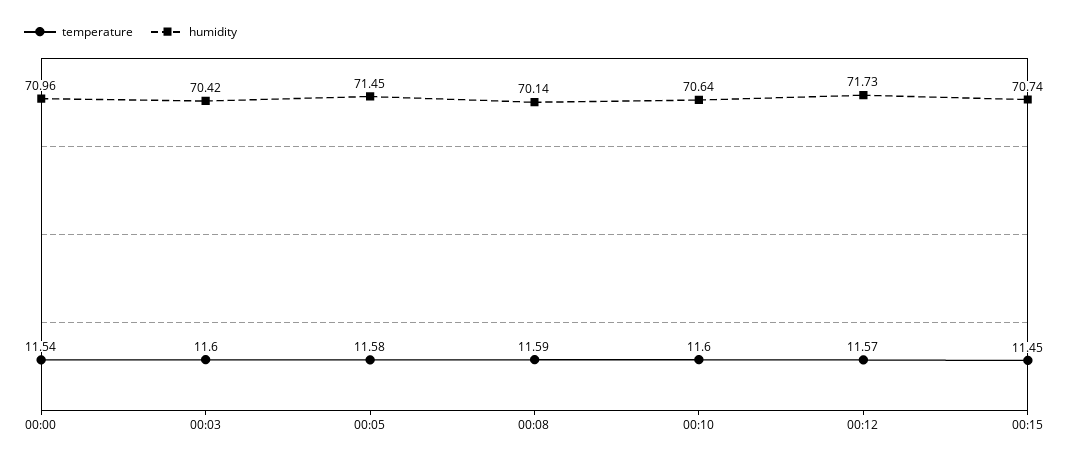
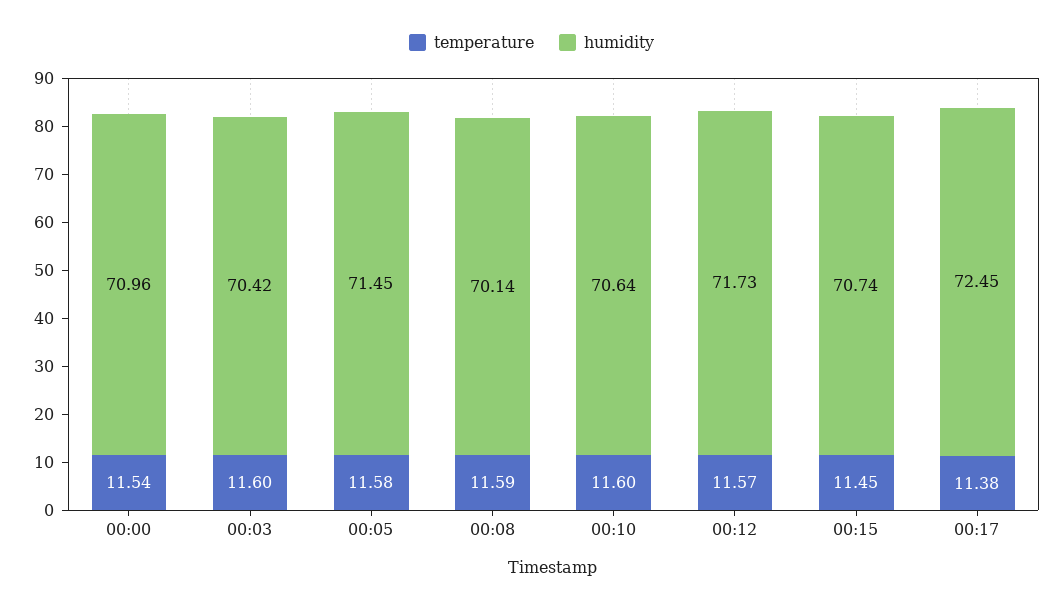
temperature, 00:17: none -> 11.38
humidity, 00:17: none -> 72.45

